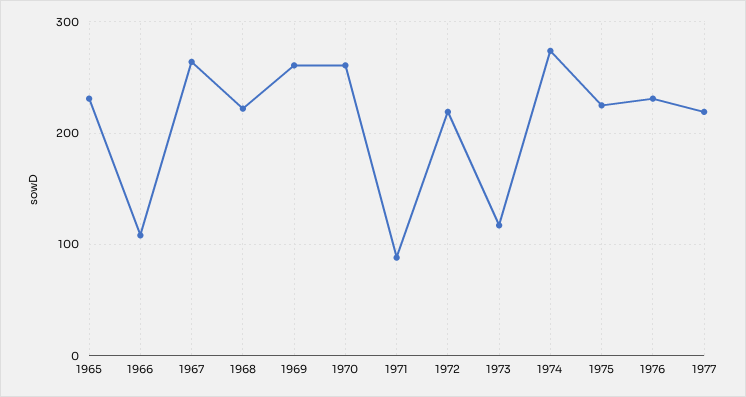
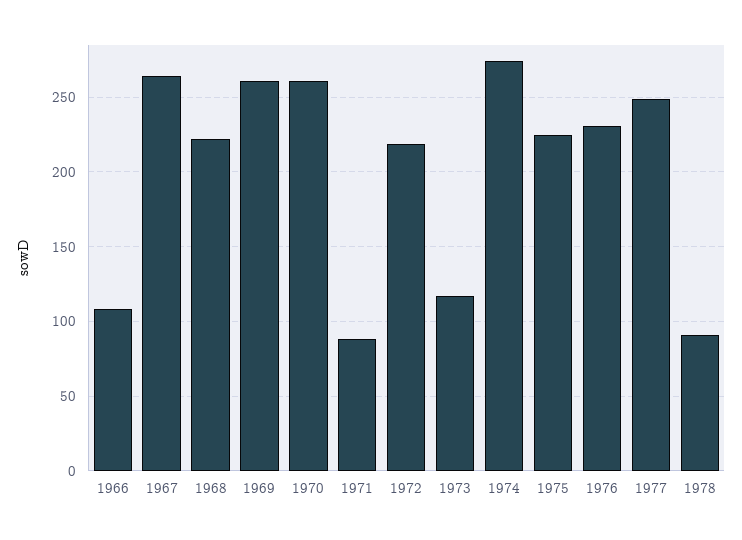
1965: 230 -> none
1977: 220 -> 250
1978: none -> 90

